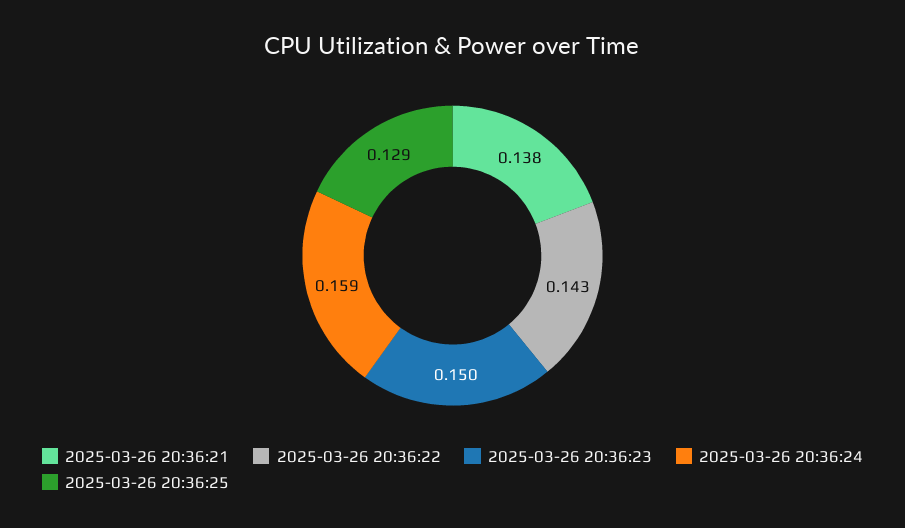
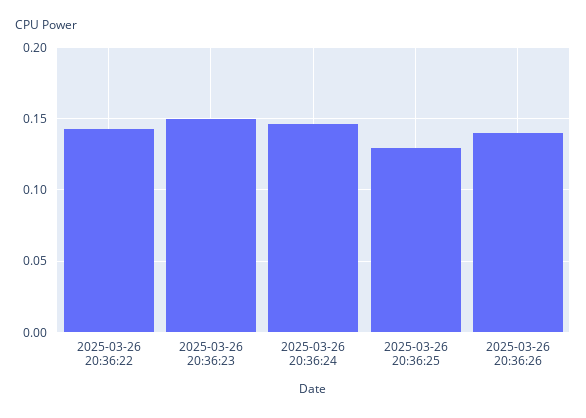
2025-03-26 20:36:21: 0.138 -> none
2025-03-26 20:36:24: 0.159 -> 0.145
2025-03-26 20:36:26: none -> 0.14

